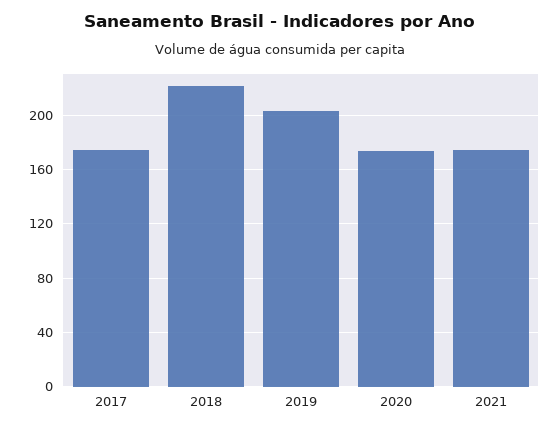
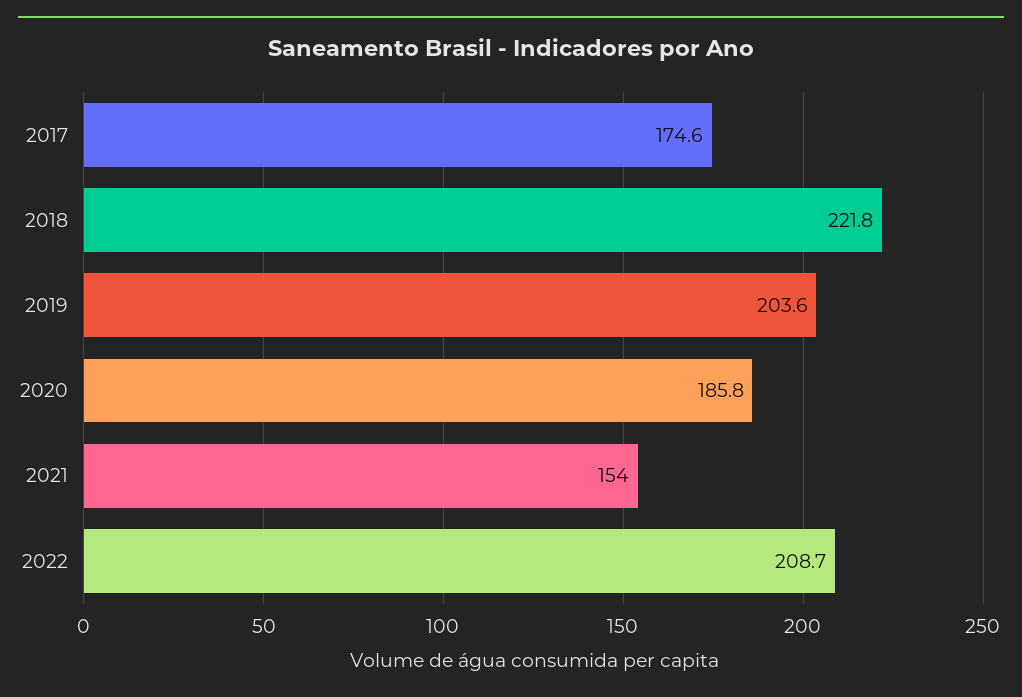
2020: 175 -> 185.8
2021: 175 -> 154
2022: none -> 208.7

